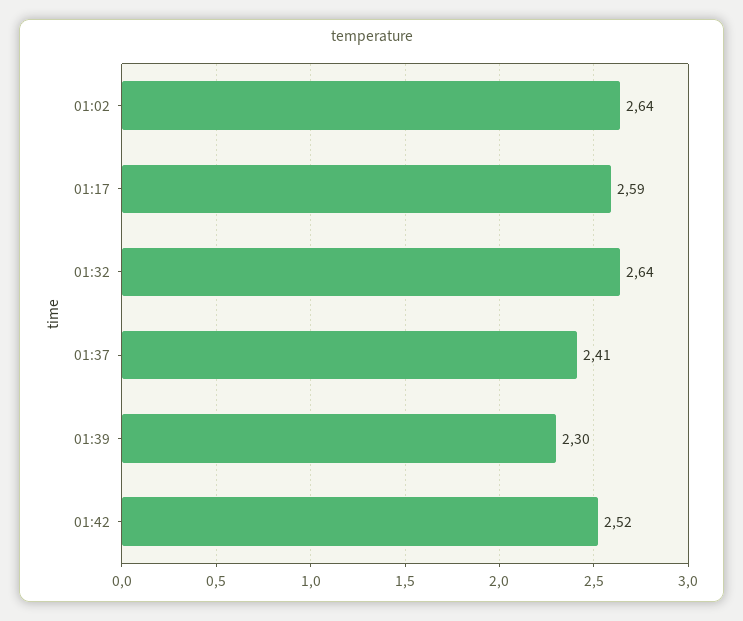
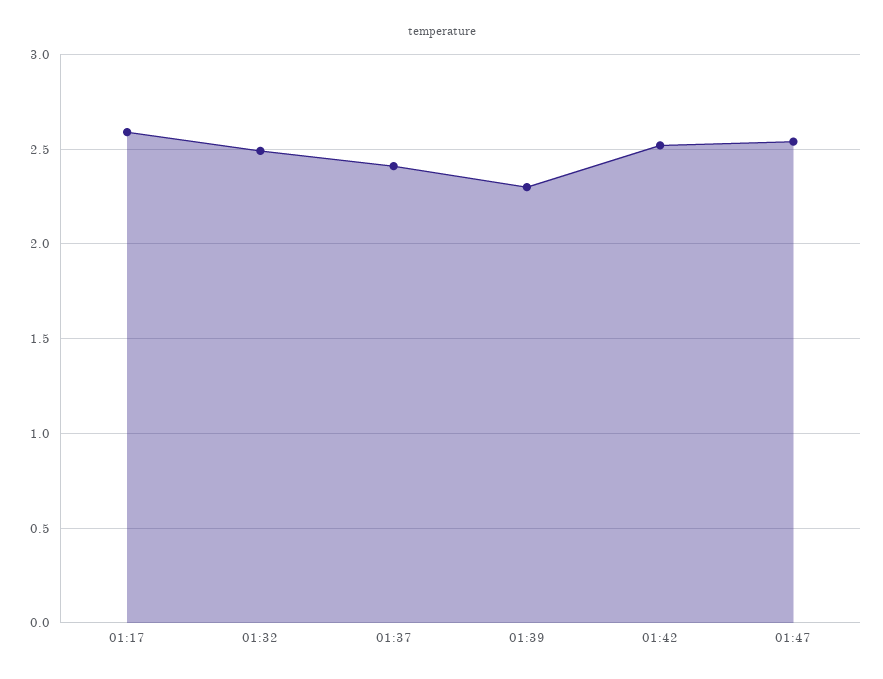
01:02: 2.64 -> none
01:32: 2.64 -> 2.5
01:47: none -> 2.55

